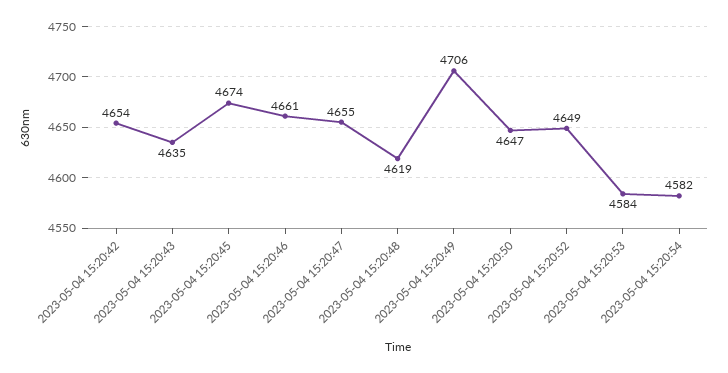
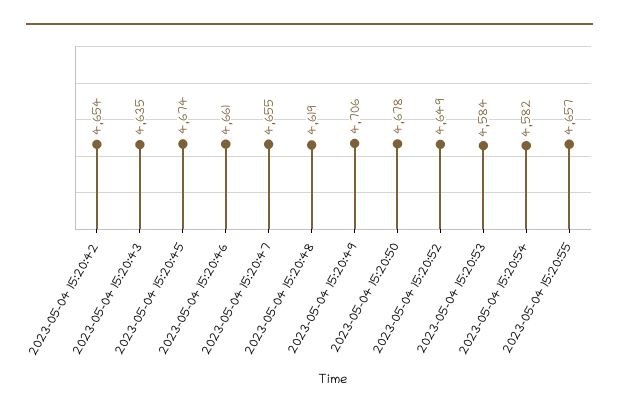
2023-05-04 15:20:50: 4647 -> 4678
2023-05-04 15:20:55: none -> 4657

